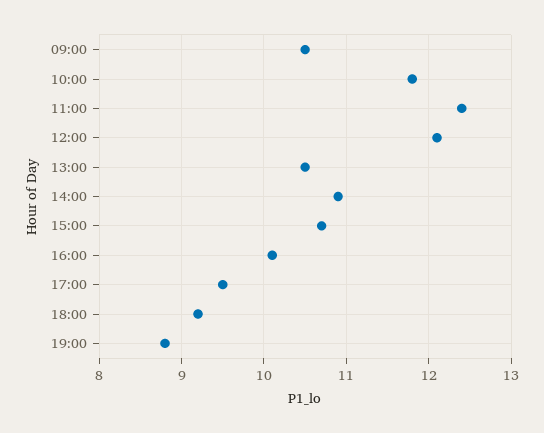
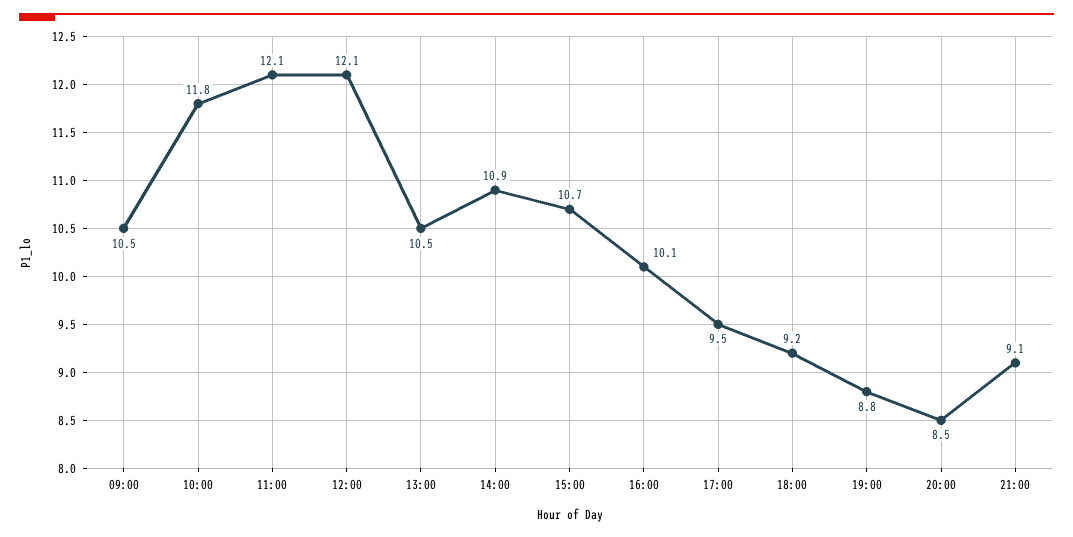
11:00: 12.4 -> 12.1
20:00: none -> 8.5
21:00: none -> 9.1

